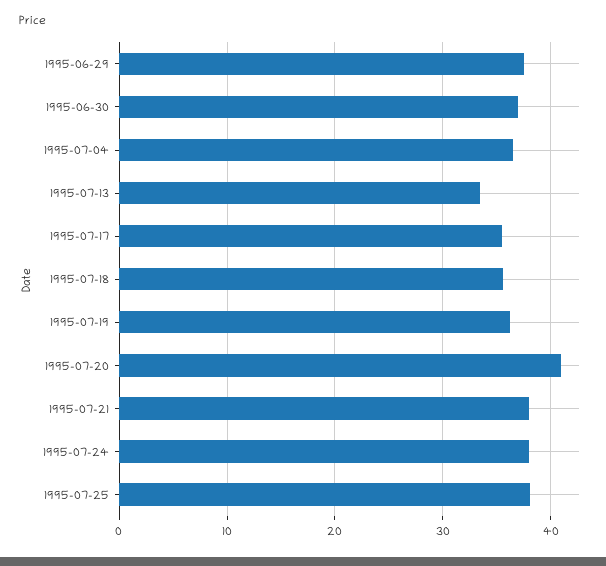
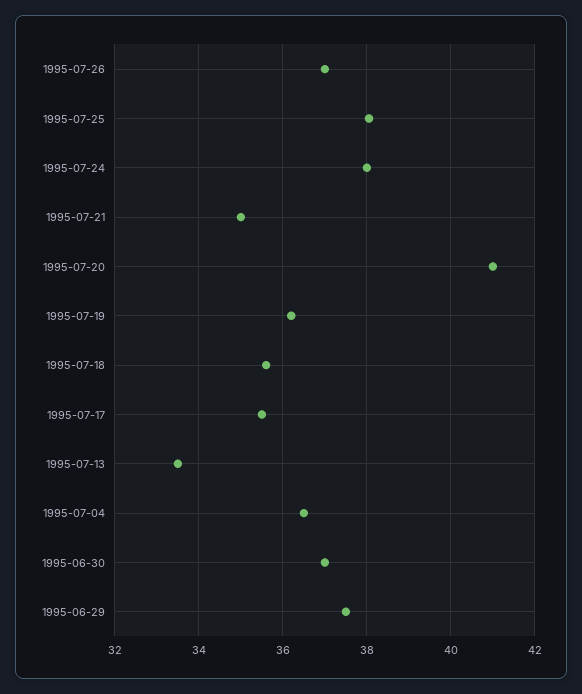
1995-07-21: 38 -> 35
1995-07-26: none -> 37

